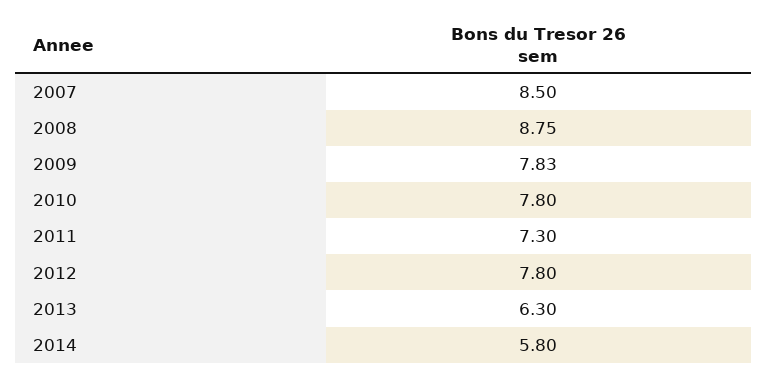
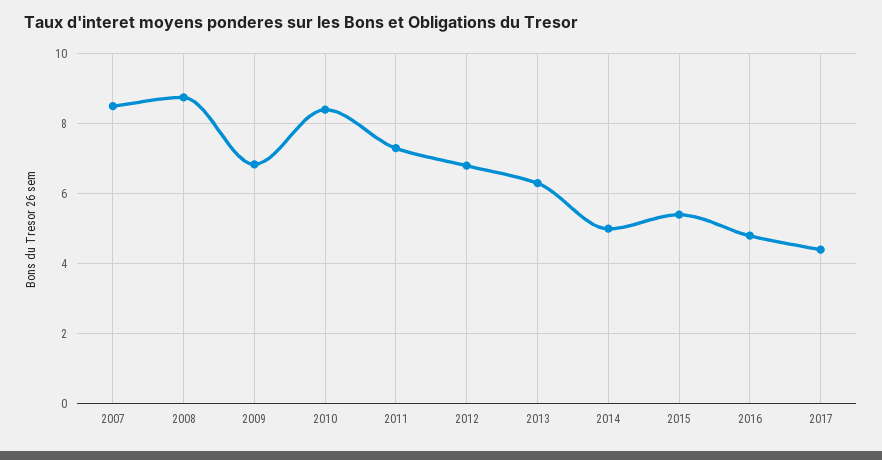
2009: 7.83 -> 6.8
2010: 7.8 -> 8.4
2012: 7.8 -> 6.8
2014: 5.8 -> 5
2015: none -> 5.4
2016: none -> 4.8
2017: none -> 4.4

